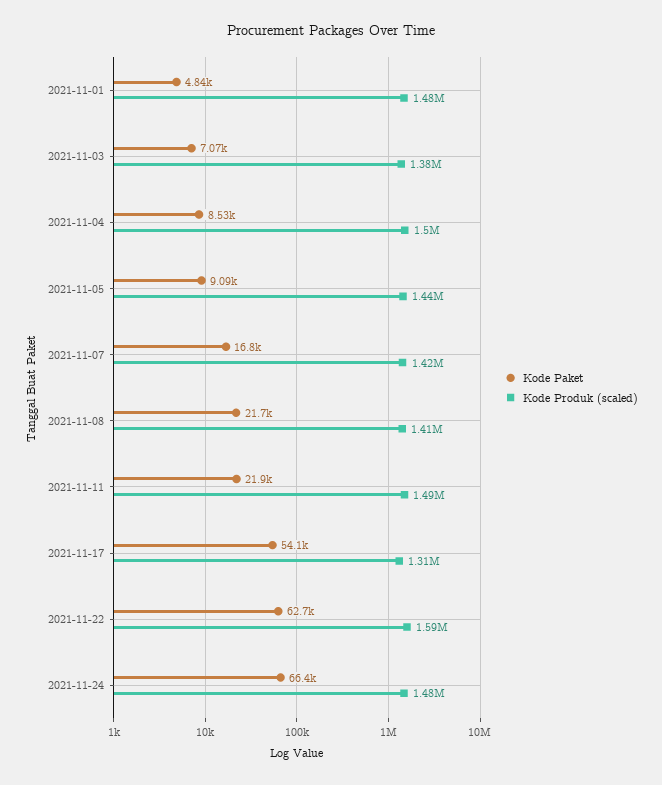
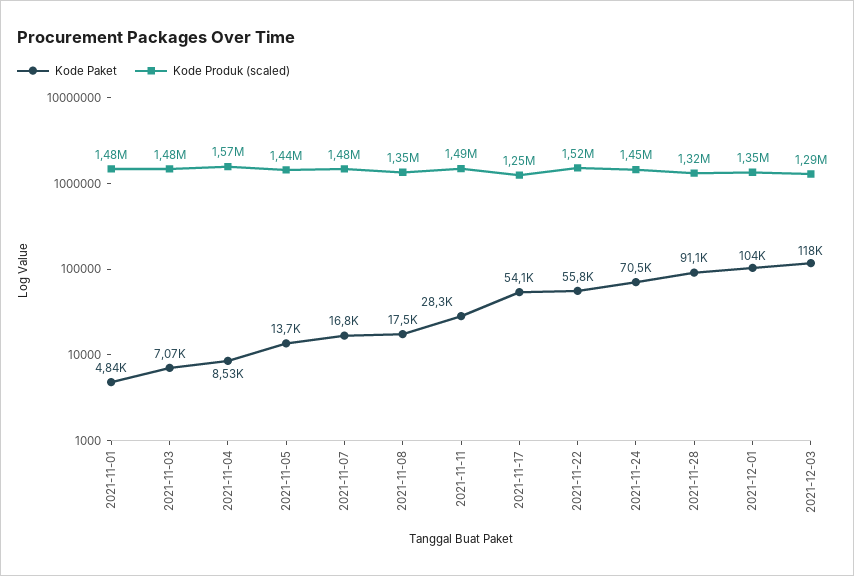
Kode Produk (scaled), 2021-11-03: 1380000 -> 1480000
Kode Produk (scaled), 2021-11-04: 1500000 -> 1570000
Kode Paket, 2021-11-05: 9090 -> 13700
Kode Produk (scaled), 2021-11-07: 1420000 -> 1480000
Kode Paket, 2021-11-08: 21700 -> 17500
Kode Produk (scaled), 2021-11-08: 1410000 -> 1350000
Kode Paket, 2021-11-11: 21900 -> 28300
Kode Produk (scaled), 2021-11-17: 1310000 -> 1250000
Kode Paket, 2021-11-22: 62700 -> 55800
Kode Produk (scaled), 2021-11-22: 1590000 -> 1520000
Kode Paket, 2021-11-24: 66400 -> 70500
Kode Produk (scaled), 2021-11-24: 1480000 -> 1450000
Kode Paket, 2021-11-28: none -> 91100
Kode Produk (scaled), 2021-11-28: none -> 1320000
Kode Paket, 2021-12-01: none -> 104000
Kode Produk (scaled), 2021-12-01: none -> 1350000
Kode Paket, 2021-12-03: none -> 118000
Kode Produk (scaled), 2021-12-03: none -> 1290000

